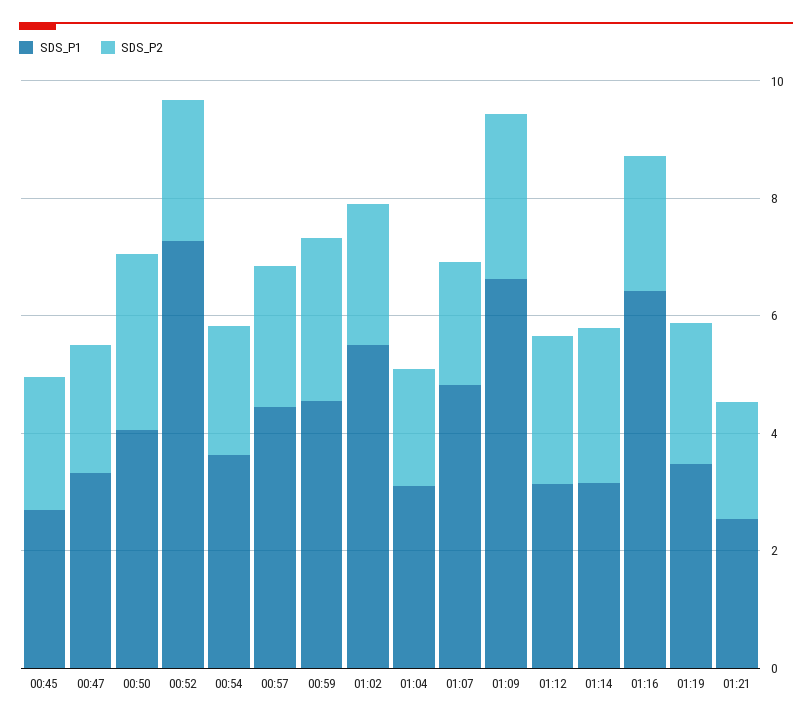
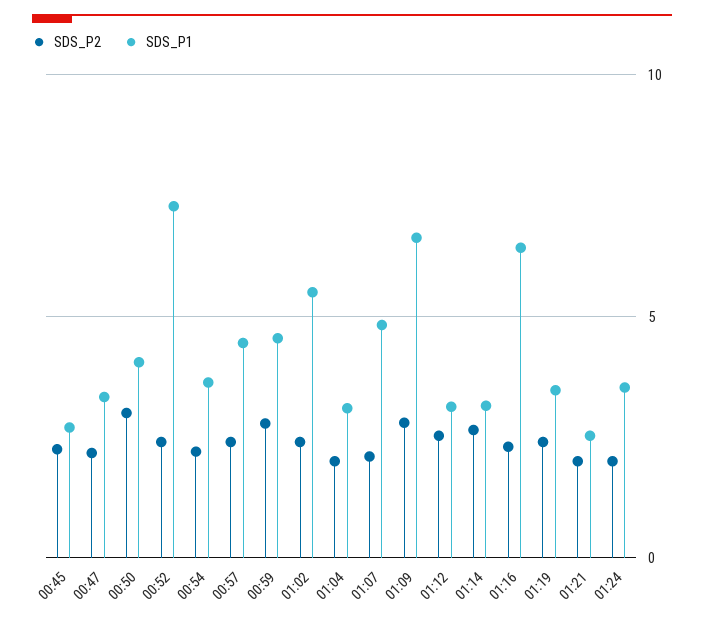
SDS_P2, 01:24: none -> 2
SDS_P1, 01:24: none -> 3.5

